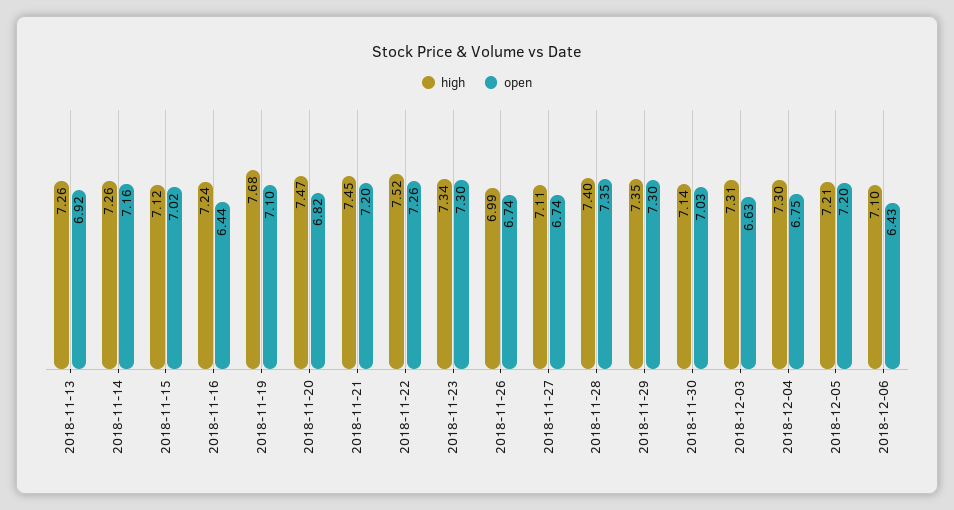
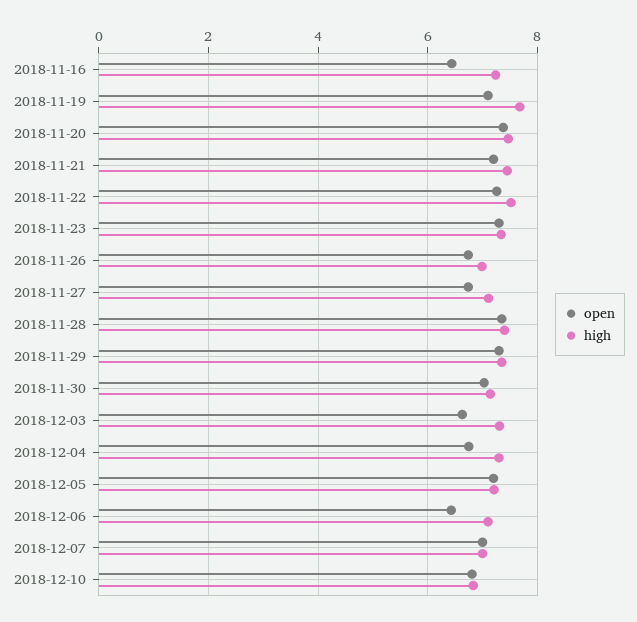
high, 2018-11-13: 7.26 -> none
open, 2018-11-13: 6.92 -> none
high, 2018-11-14: 7.26 -> none
open, 2018-11-14: 7.16 -> none
high, 2018-11-15: 7.12 -> none
open, 2018-11-15: 7.02 -> none
open, 2018-11-20: 6.82 -> 7.4
open, 2018-12-07: none -> 7
high, 2018-12-07: none -> 7
open, 2018-12-10: none -> 6.8
high, 2018-12-10: none -> 6.8

